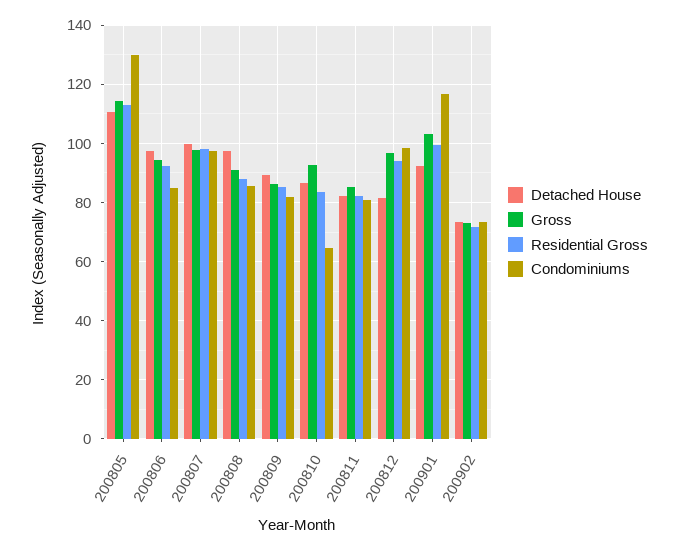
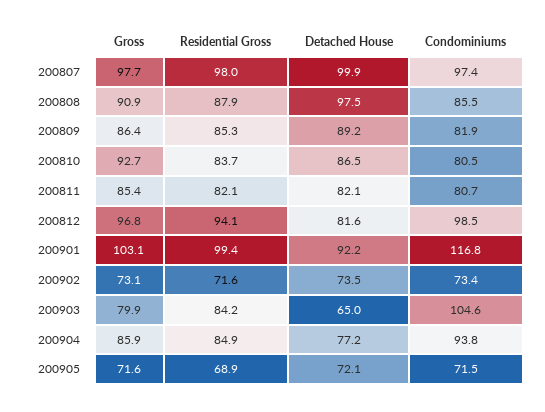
Detached House, 200805: 110 -> none
Gross, 200805: 115 -> none
Residential Gross, 200805: 112.5 -> none
Condominiums, 200805: 130 -> none
Detached House, 200806: 97.5 -> none
Gross, 200806: 95 -> none
Residential Gross, 200806: 92.5 -> none
Condominiums, 200806: 85 -> none
Condominiums, 200810: 65 -> 80.5
Gross, 200903: none -> 79.9
Residential Gross, 200903: none -> 84.2
Detached House, 200903: none -> 65
Condominiums, 200903: none -> 104.6
Gross, 200904: none -> 85.9
Residential Gross, 200904: none -> 84.9
Detached House, 200904: none -> 77.2
Condominiums, 200904: none -> 93.8
Gross, 200905: none -> 71.6
Residential Gross, 200905: none -> 68.9
Detached House, 200905: none -> 72.1
Condominiums, 200905: none -> 71.5

